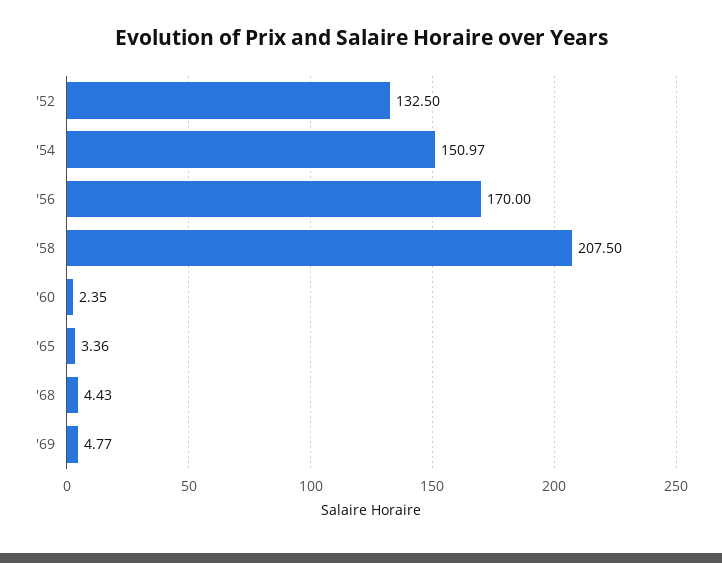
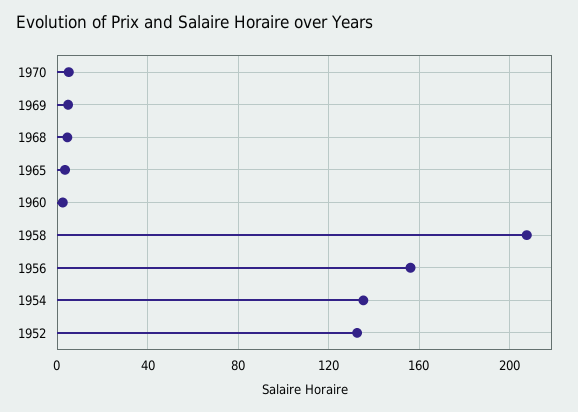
'54: 150.97 -> 135
'56: 170 -> 155
1970: none -> 5

